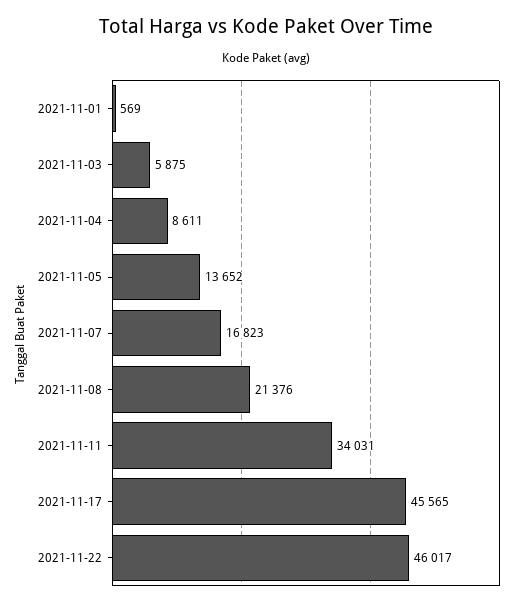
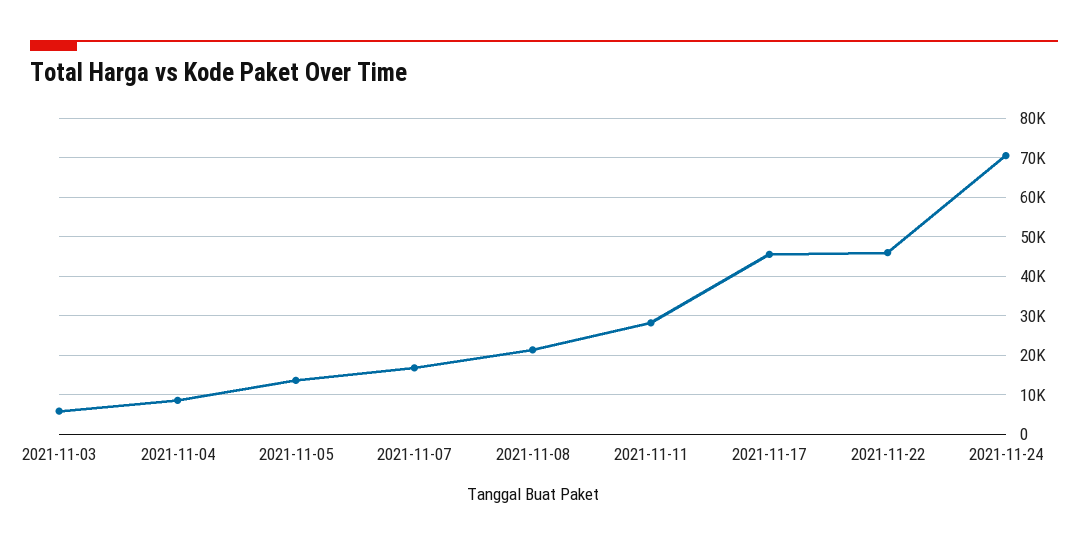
2021-11-01: 569 -> none
2021-11-11: 34031 -> 28000
2021-11-24: none -> 70000

